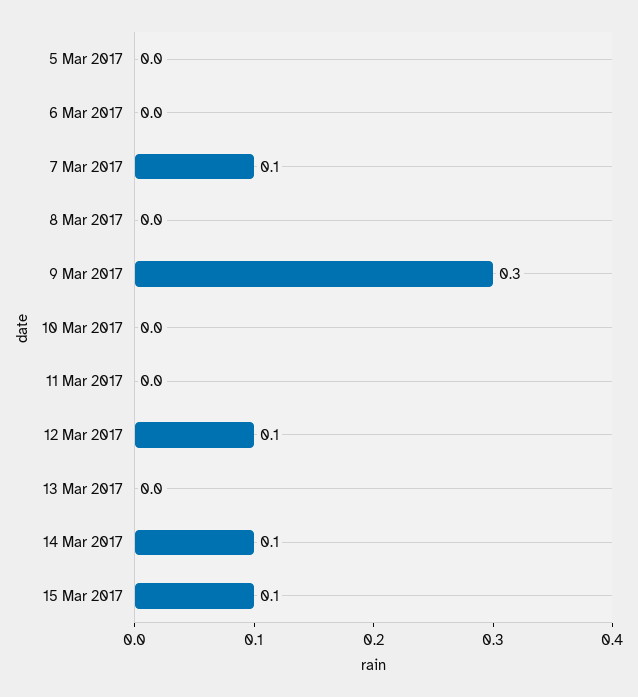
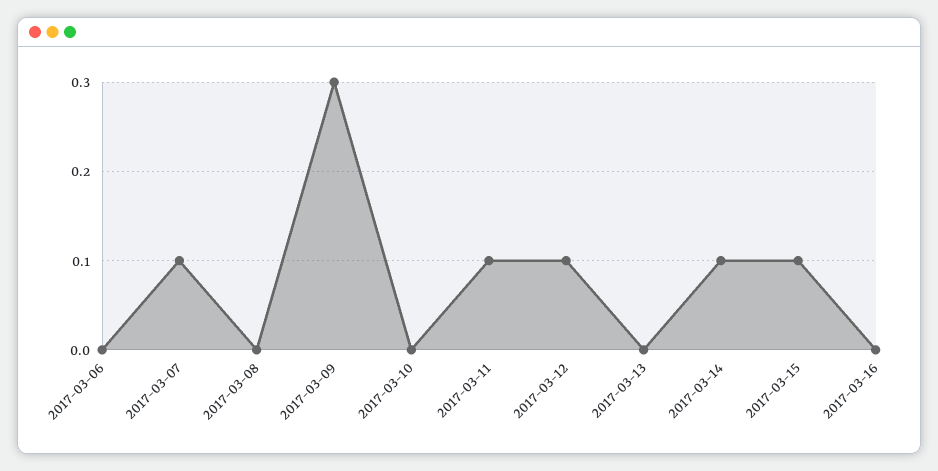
5 Mar 2017: 0 -> none
11 Mar 2017: 0 -> 0.1
2017-03-16: none -> 0

